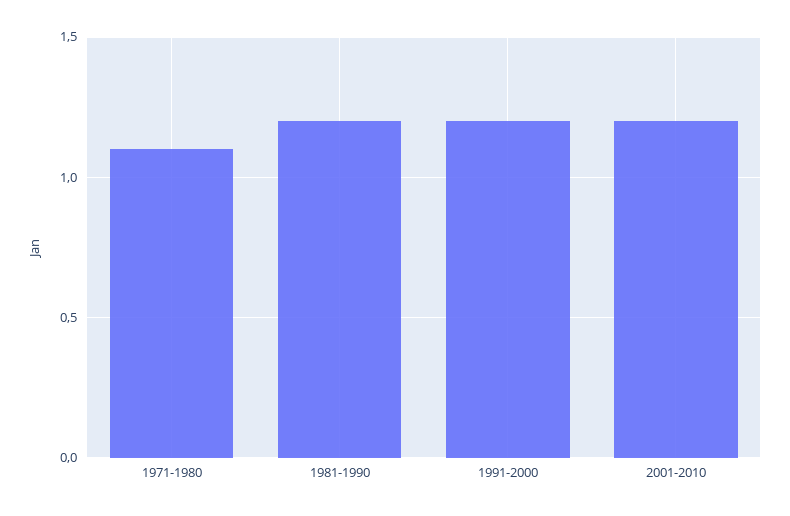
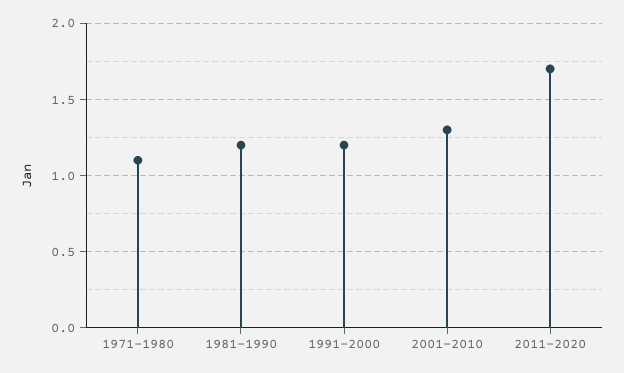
2001-2010: 1.2 -> 1.3
2011-2020: none -> 1.7

